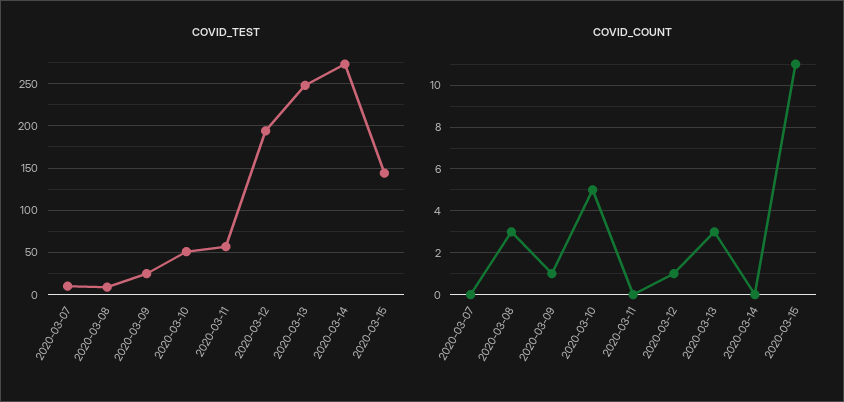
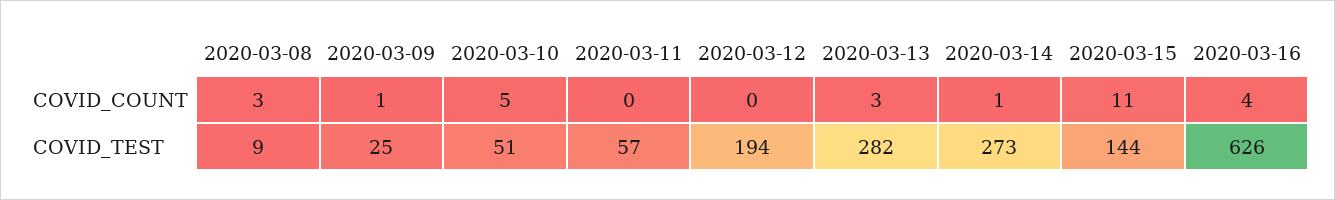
COVID_TEST, 2020-03-07: 10 -> none
COVID_TEST, 2020-03-13: 250 -> 282
COVID_COUNT, 2020-03-07: 0 -> none
COVID_COUNT, 2020-03-12: 1 -> 0
COVID_COUNT, 2020-03-14: 0 -> 1
COVID_COUNT, 2020-03-16: none -> 4
COVID_TEST, 2020-03-16: none -> 626

